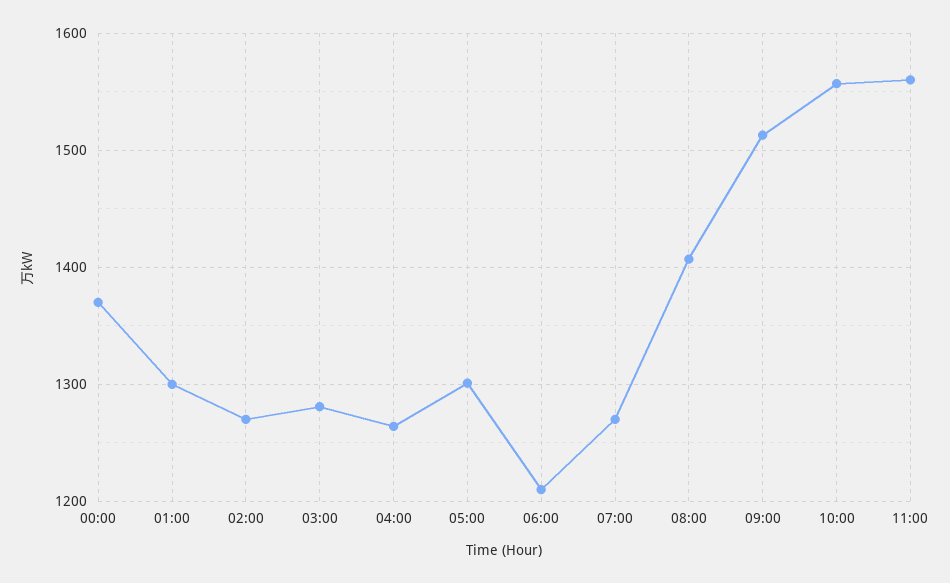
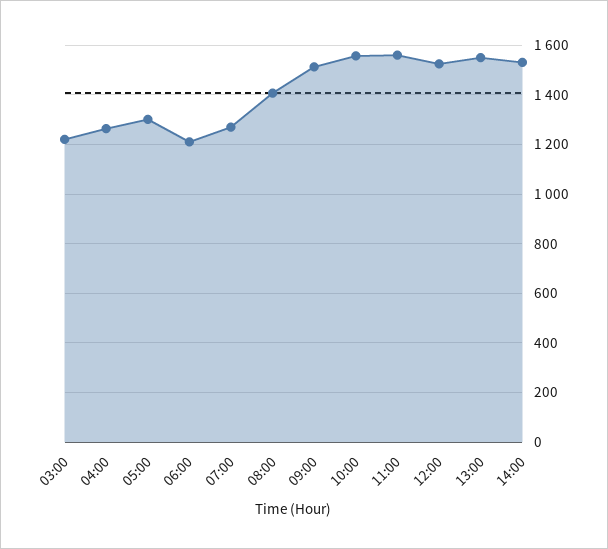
00:00: 1370 -> none
01:00: 1300 -> none
02:00: 1270 -> none
03:00: 1280 -> 1225
12:00: none -> 1525
13:00: none -> 1550
14:00: none -> 1525

